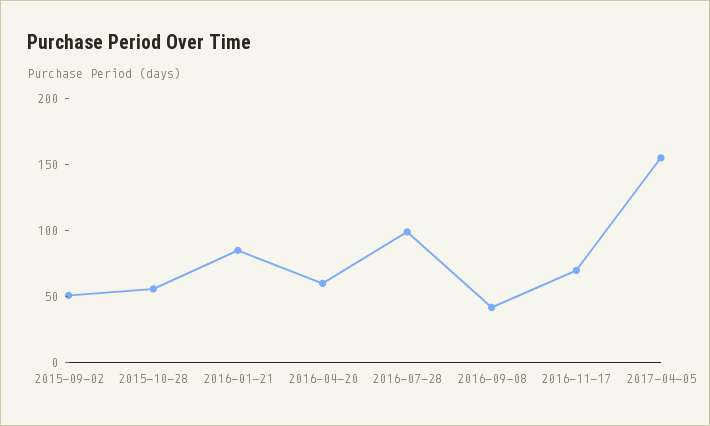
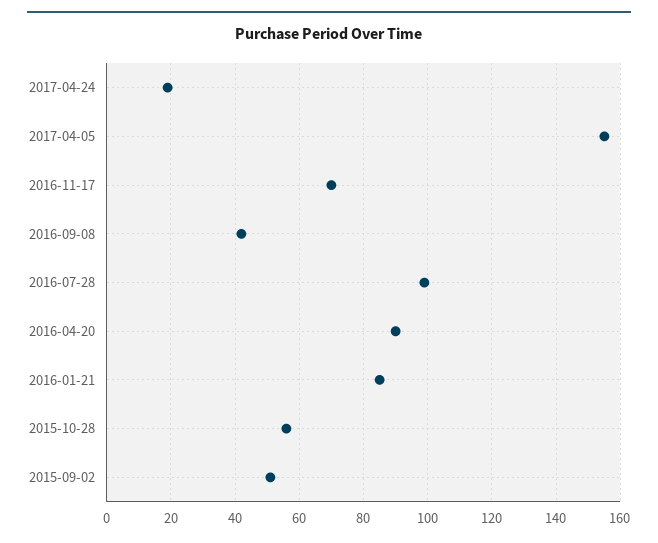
2016-04-20: 60 -> 90
2017-04-24: none -> 20

